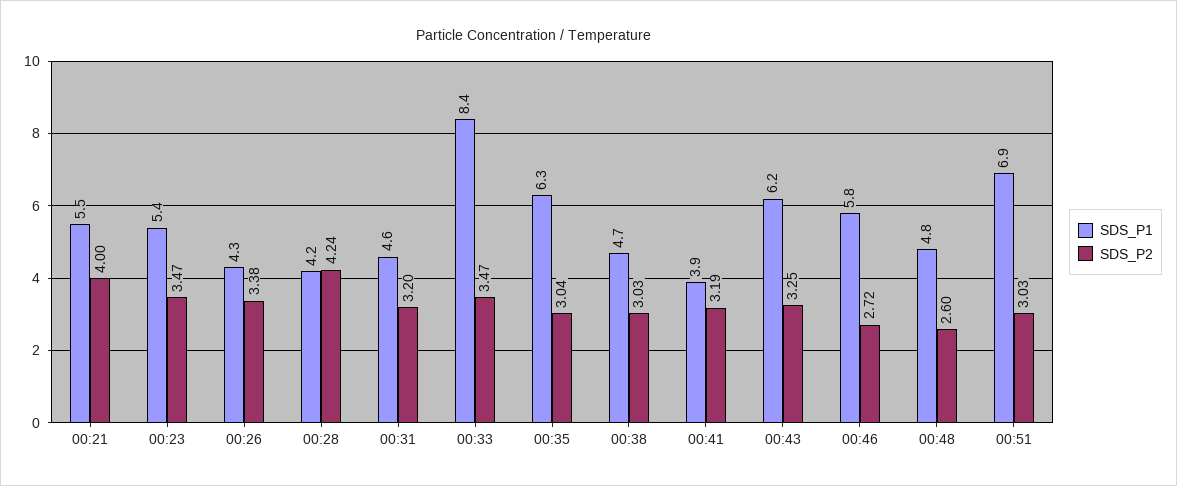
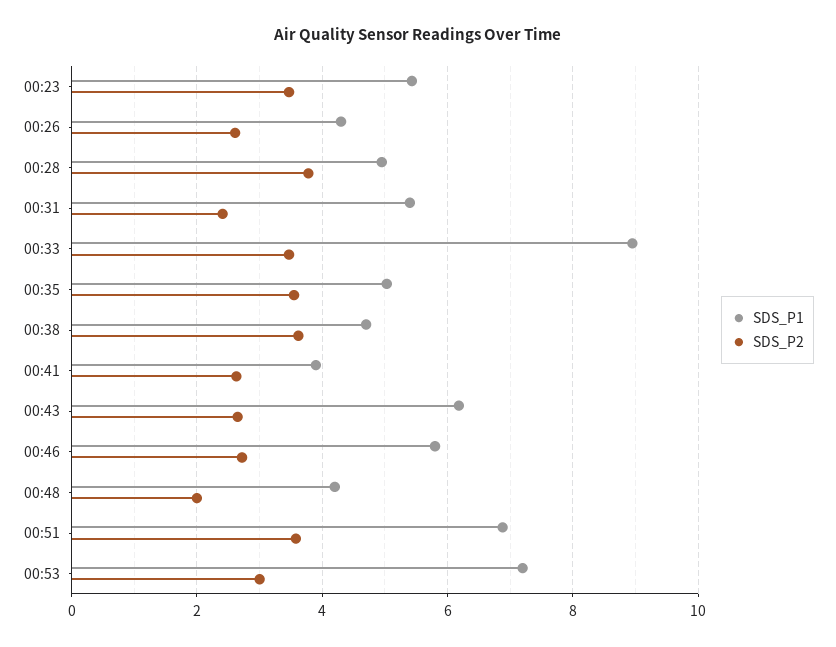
SDS_P1, 00:21: 5.5 -> none
SDS_P2, 00:21: 4 -> none
SDS_P2, 00:26: 3.38 -> 2.6
SDS_P1, 00:28: 4.2 -> 5
SDS_P2, 00:28: 4.24 -> 3.8
SDS_P1, 00:31: 4.6 -> 5.4
SDS_P2, 00:31: 3.2 -> 2.4
SDS_P1, 00:33: 8.4 -> 9
SDS_P1, 00:35: 6.3 -> 5
SDS_P2, 00:35: 3.04 -> 3.6
SDS_P2, 00:38: 3.03 -> 3.6
SDS_P2, 00:41: 3.19 -> 2.6
SDS_P2, 00:43: 3.25 -> 2.6
SDS_P1, 00:48: 4.8 -> 4.2
SDS_P2, 00:48: 2.6 -> 2
SDS_P2, 00:51: 3.03 -> 3.6
SDS_P1, 00:53: none -> 7.2
SDS_P2, 00:53: none -> 3

